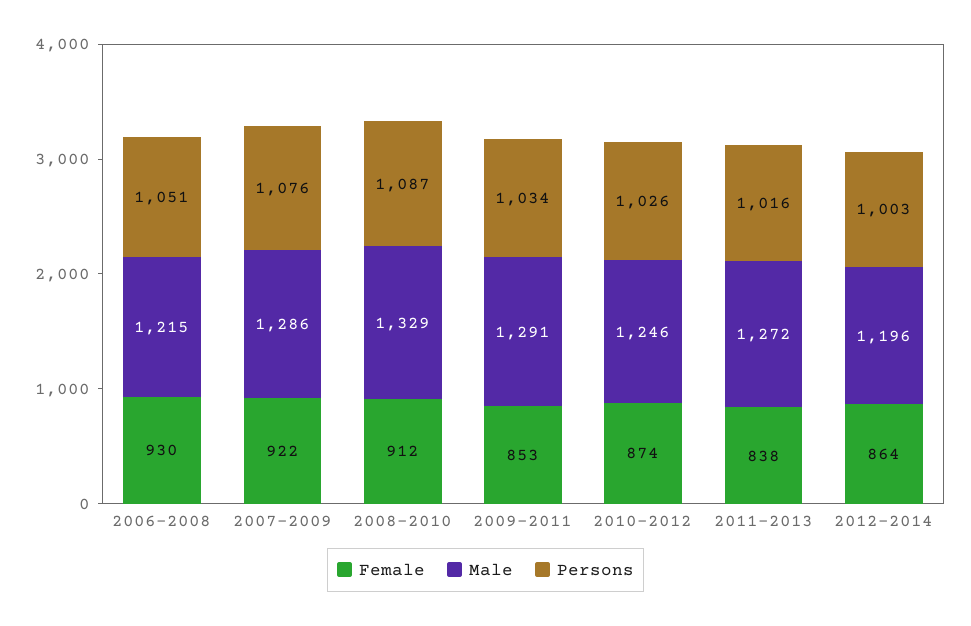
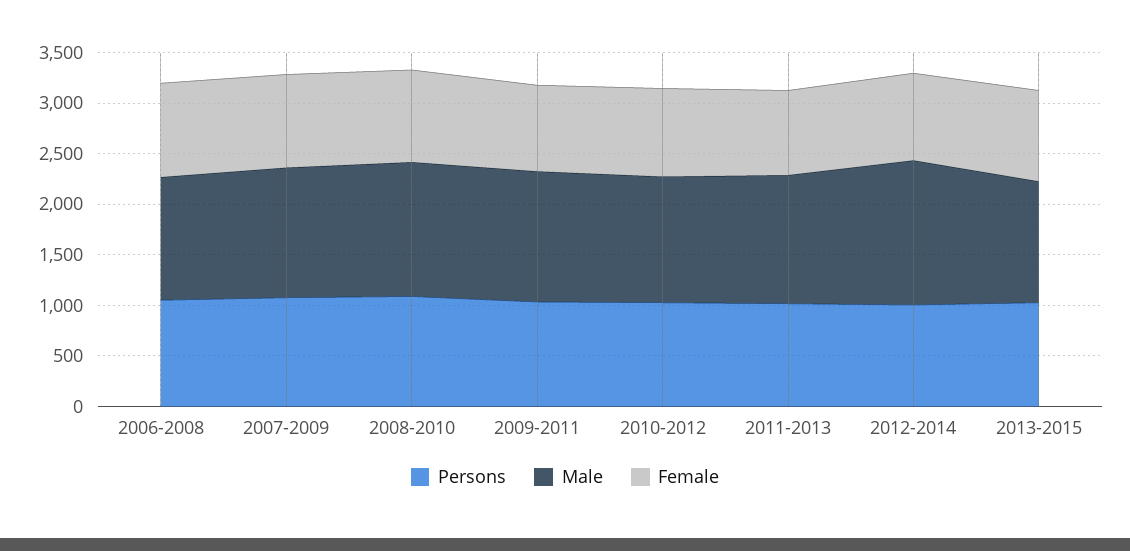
Male, 2012-2014: 1196 -> 1400
Persons, 2013-2015: none -> 1000
Male, 2013-2015: none -> 1200
Female, 2013-2015: none -> 900

